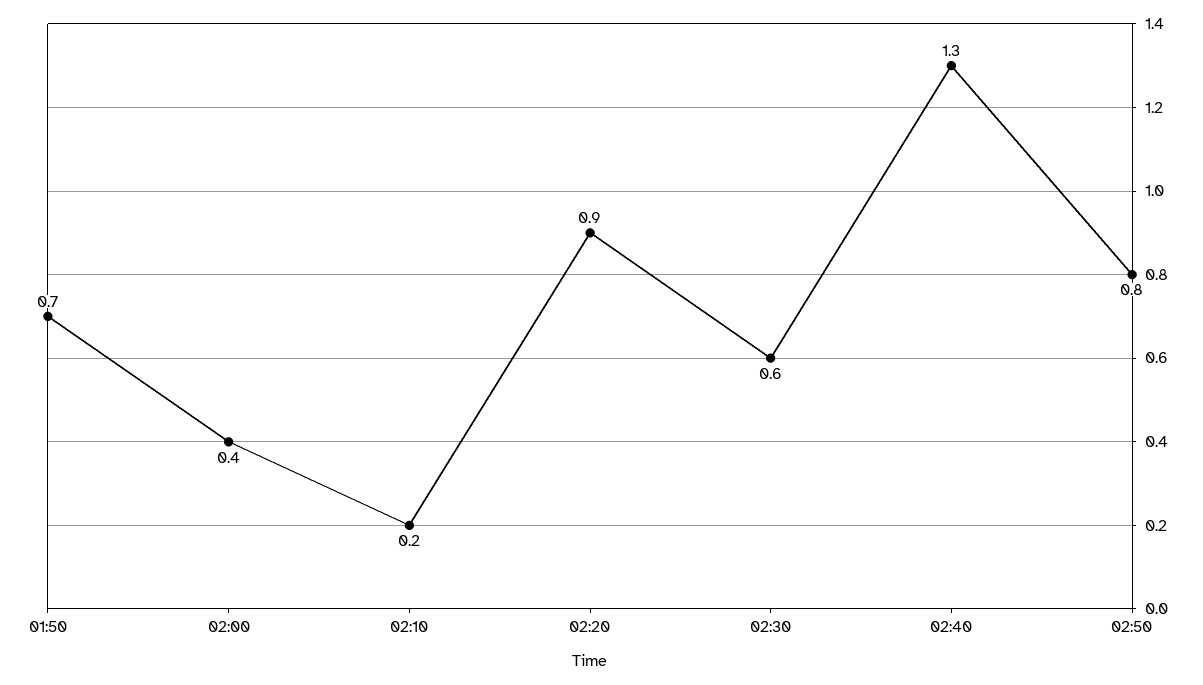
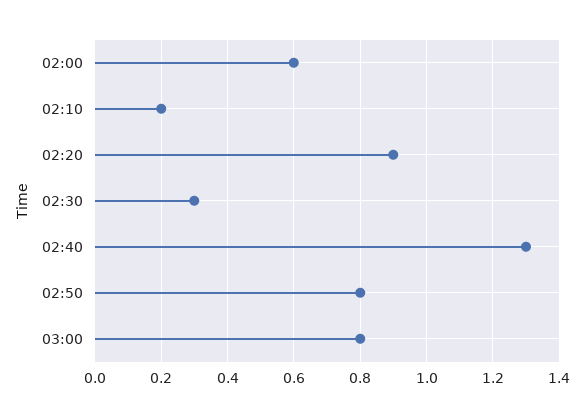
01:50: 0.7 -> none
02:00: 0.4 -> 0.6
02:30: 0.6 -> 0.3
03:00: none -> 0.8

